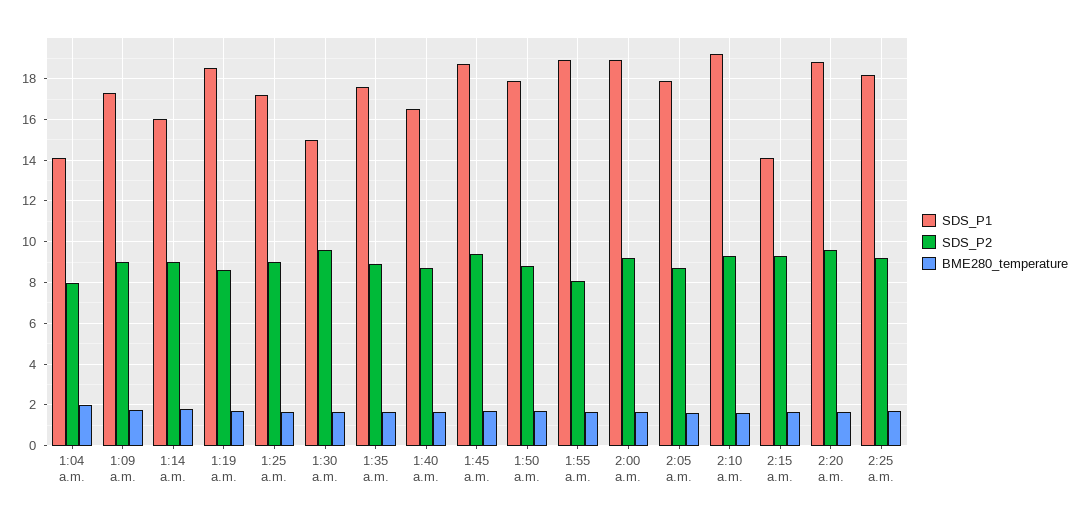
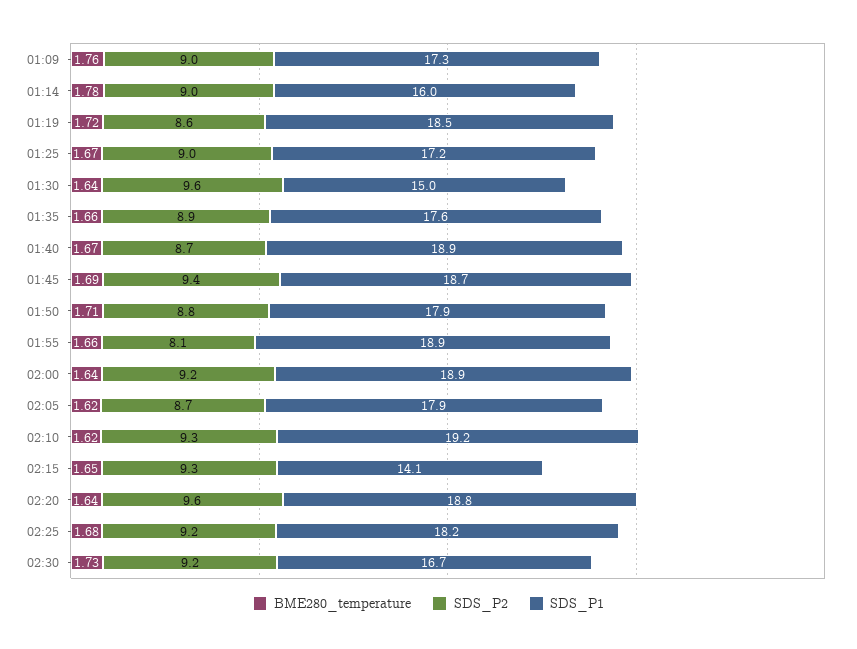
SDS_P1, 1:04 a.m.: 14 -> none
SDS_P2, 1:04 a.m.: 8 -> none
BME280_temperature, 1:04 a.m.: 2 -> none
SDS_P1, 1:40 a.m.: 16.5 -> 18.9
BME280_temperature, 02:30: none -> 1.73
SDS_P2, 02:30: none -> 9.2
SDS_P1, 02:30: none -> 16.7

